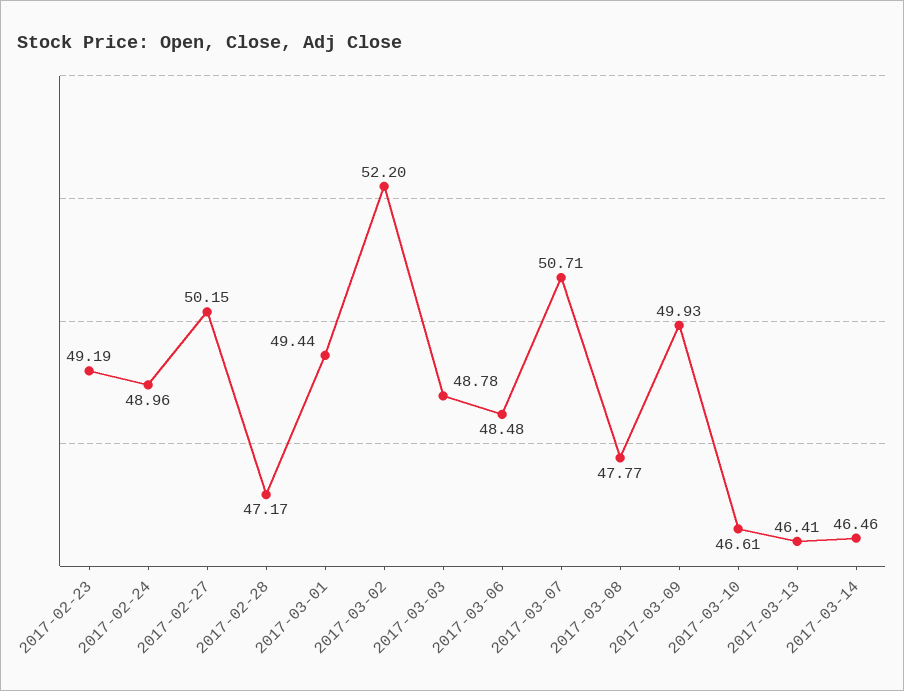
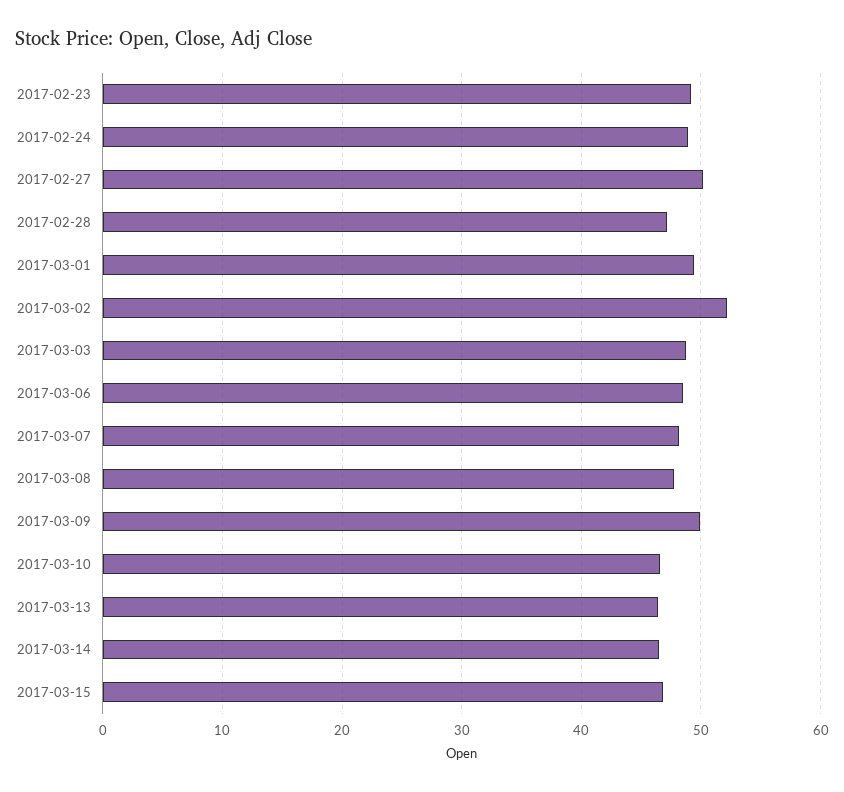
2017-03-07: 50.71 -> 48
2017-03-15: none -> 47

